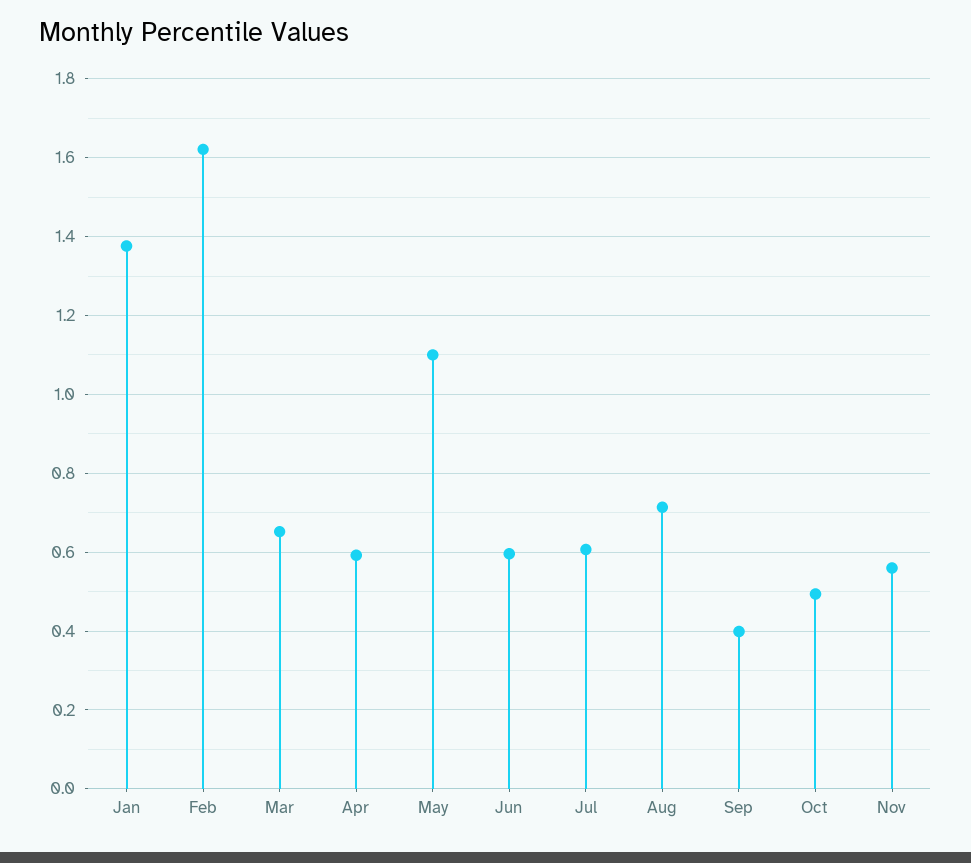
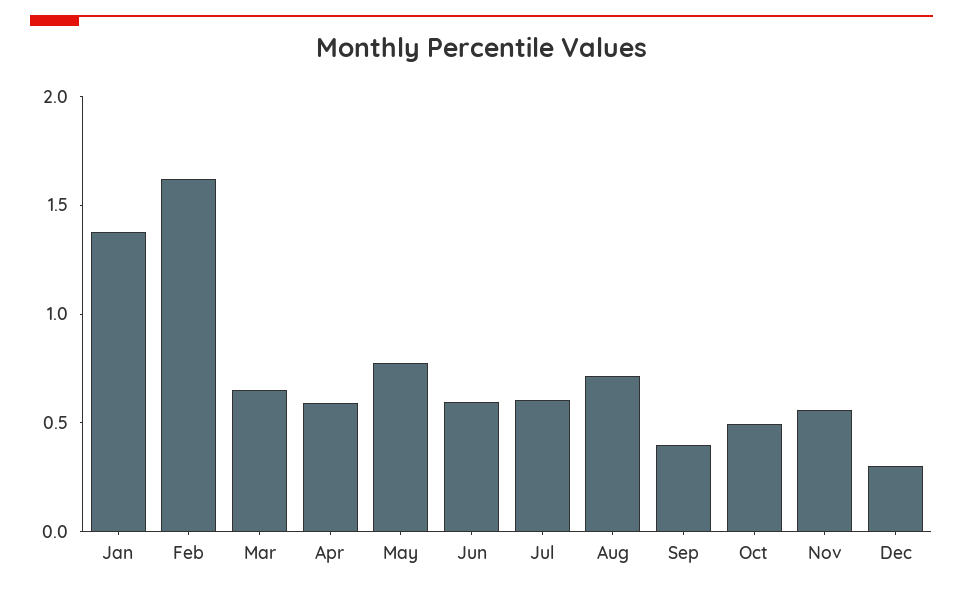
May: 1.1 -> 0.8
Dec: none -> 0.3

